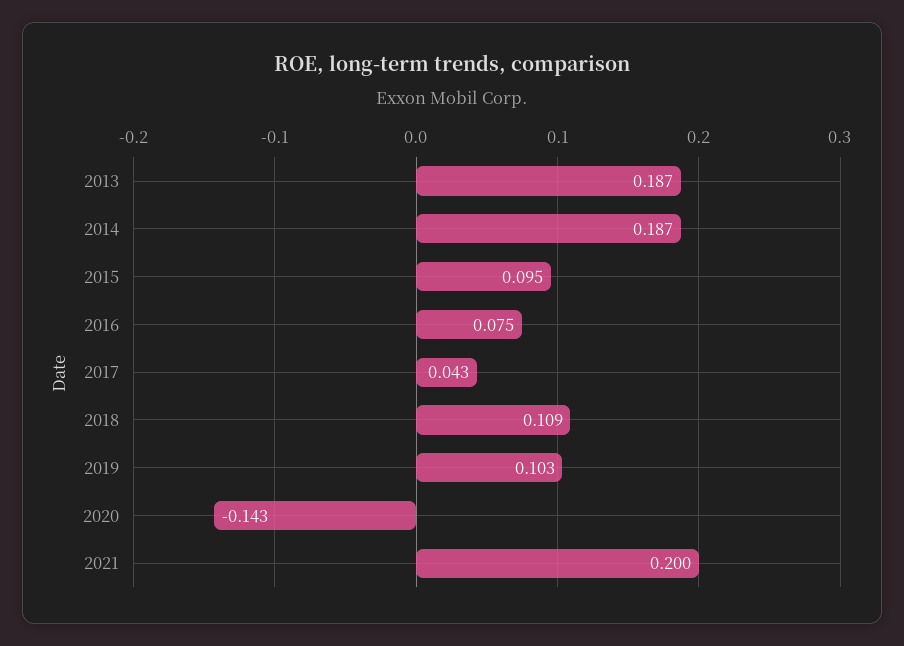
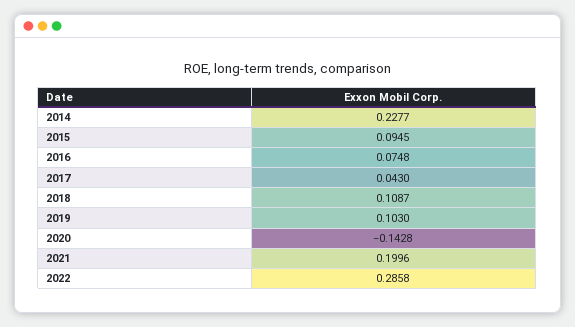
2013: 0.187 -> none
2014: 0.187 -> 0.2277
2022: none -> 0.2858

